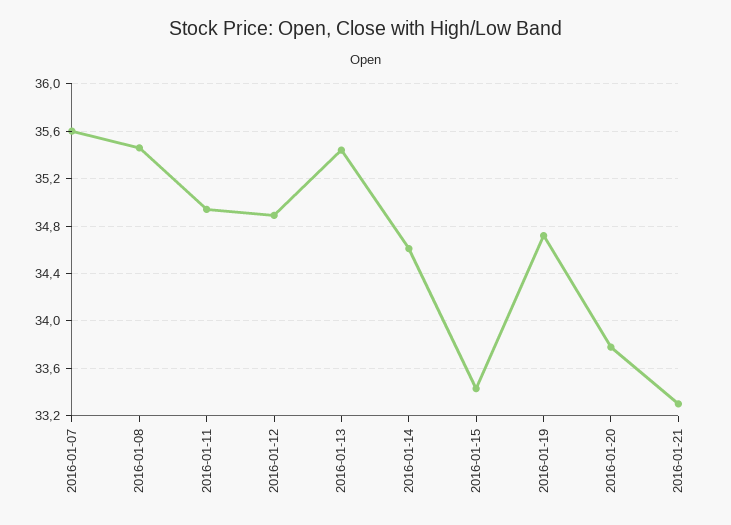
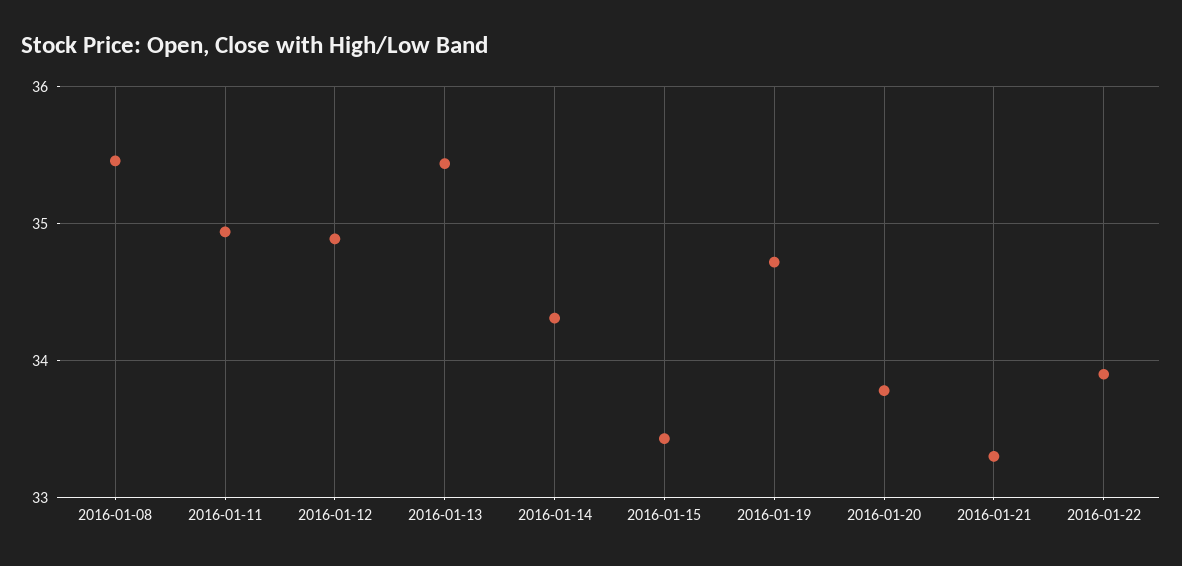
2016-01-07: 35.6 -> none
2016-01-14: 34.6 -> 34.3
2016-01-22: none -> 33.9

